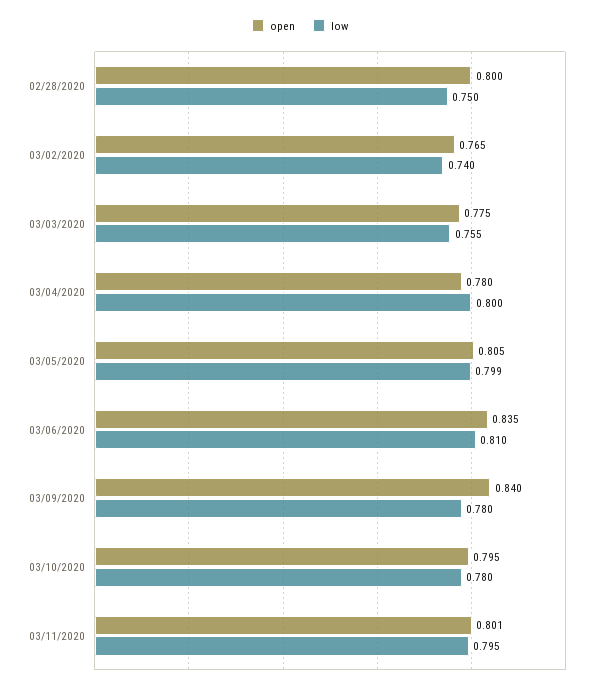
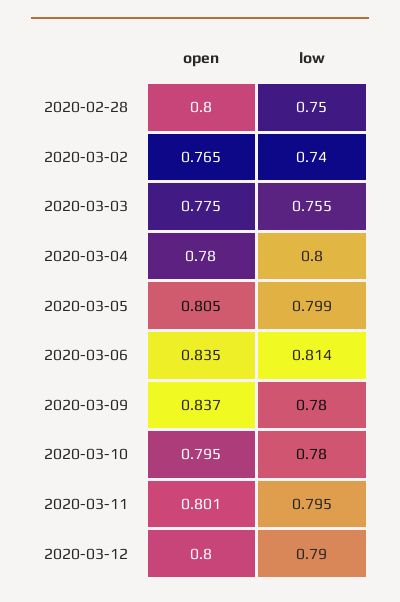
low, 03/06/2020: 0.81 -> 0.814
open, 03/09/2020: 0.84 -> 0.837
open, 2020-03-12: none -> 0.8
low, 2020-03-12: none -> 0.79

